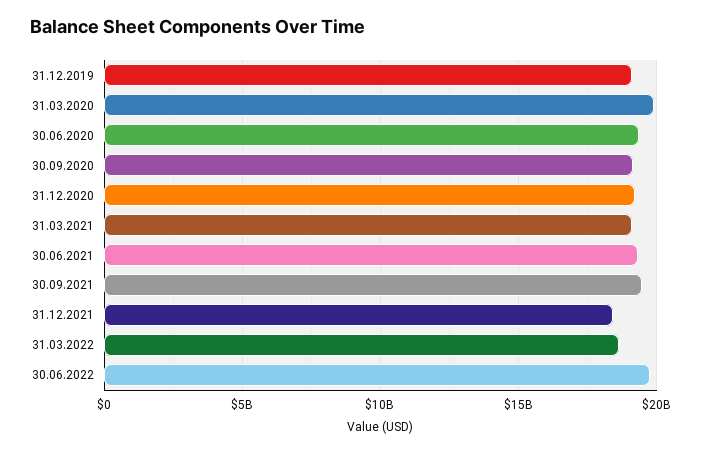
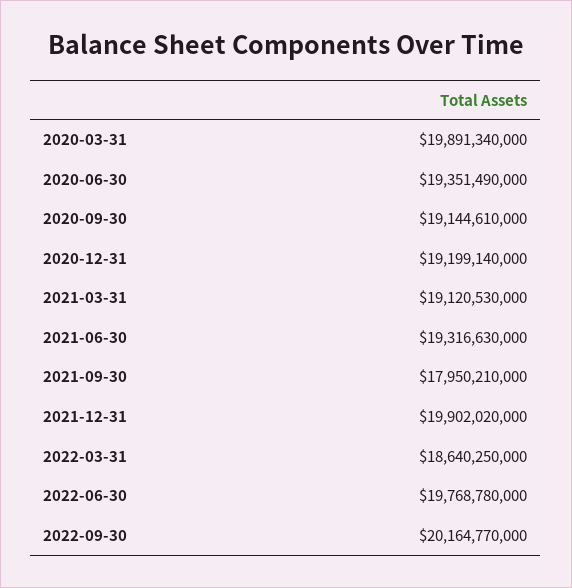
31.12.2019: 19000000000 -> none
30.09.2021: 19500000000 -> 17950210000
31.12.2021: 18500000000 -> 19902020000
2022-09-30: none -> 20164770000

